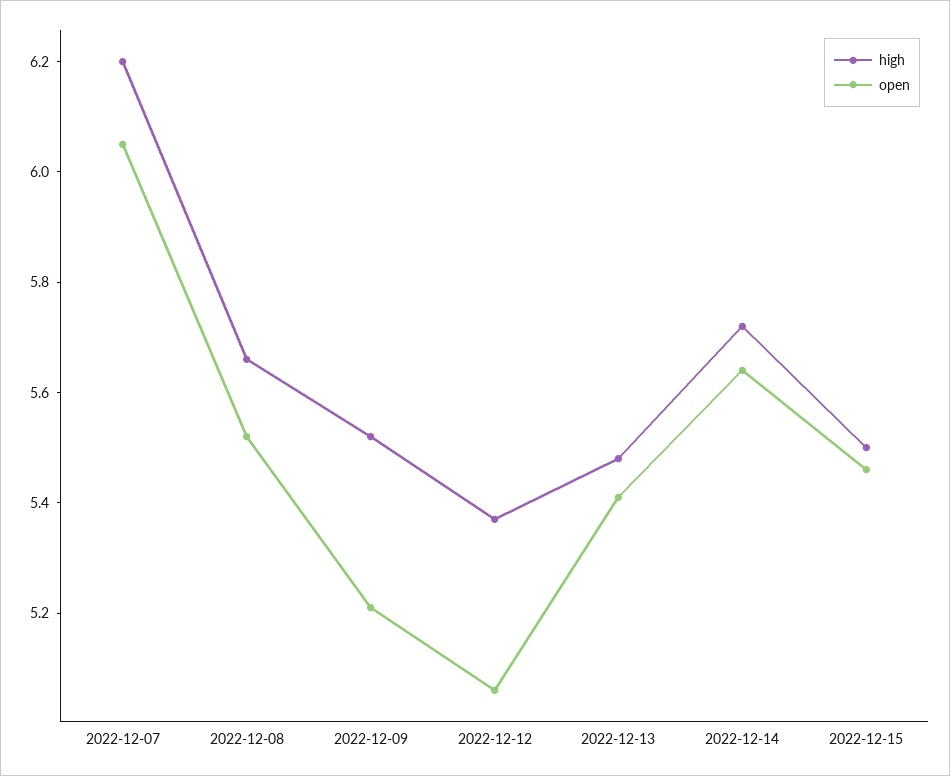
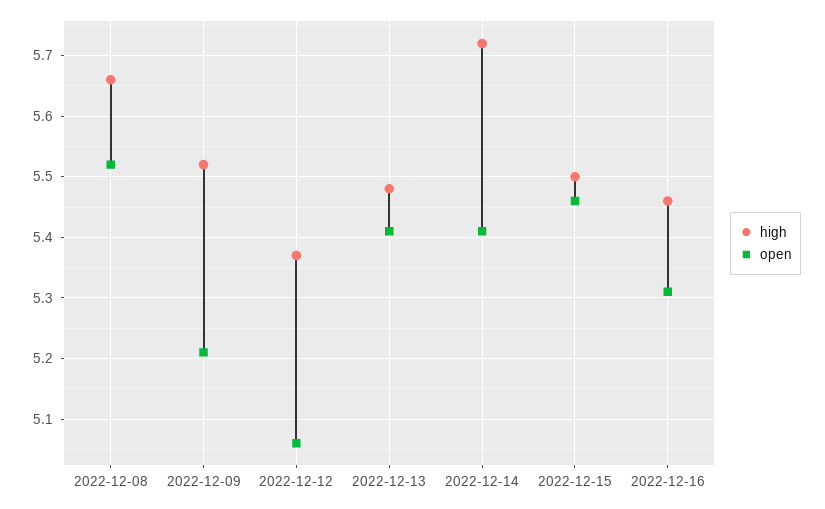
high, 2022-12-07: 6.2 -> none
open, 2022-12-07: 6.05 -> none
open, 2022-12-14: 5.65 -> 5.41
high, 2022-12-16: none -> 5.46
open, 2022-12-16: none -> 5.31

